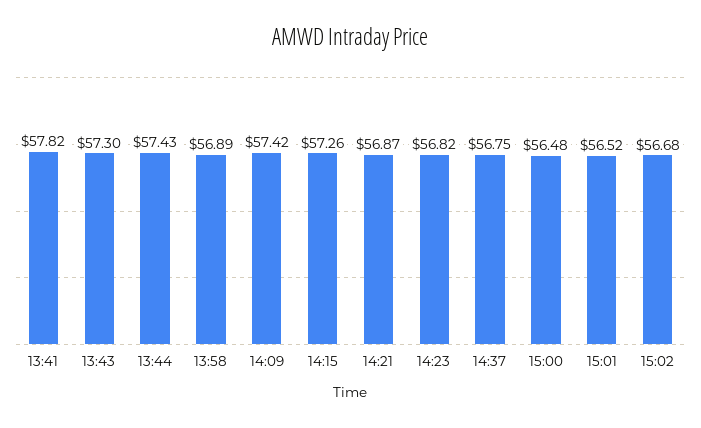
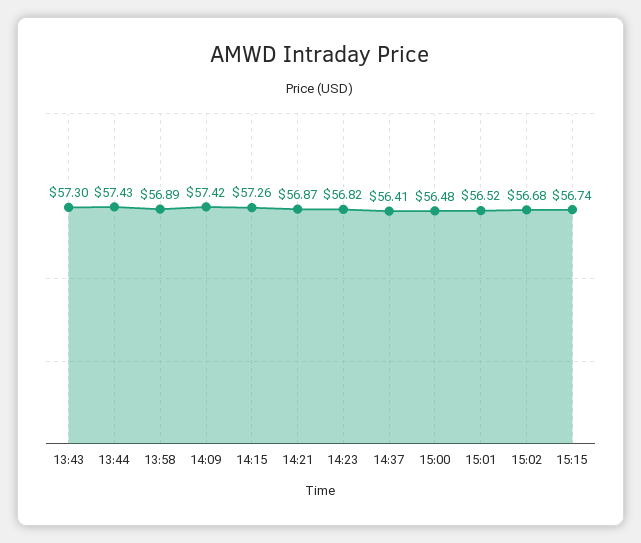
13:41: 57.82 -> none
14:37: 56.75 -> 56.41
15:15: none -> 56.74

